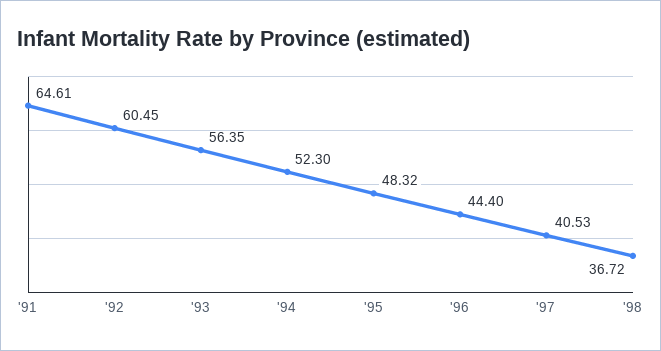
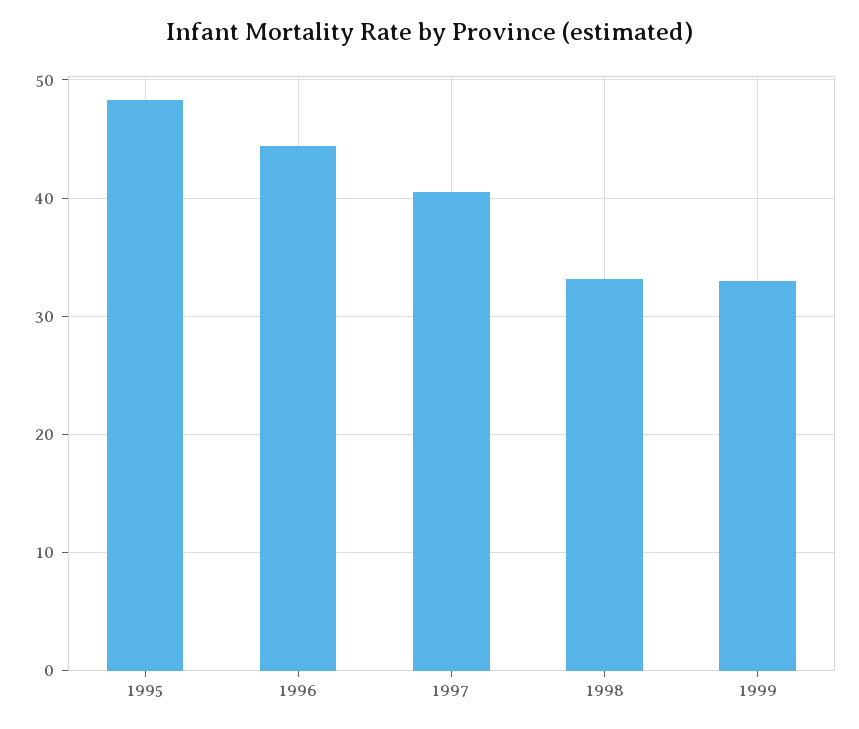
'91: 64.61 -> none
'92: 60.45 -> none
'93: 56.35 -> none
'94: 52.3 -> none
'98: 36.72 -> 33
1999: none -> 33

